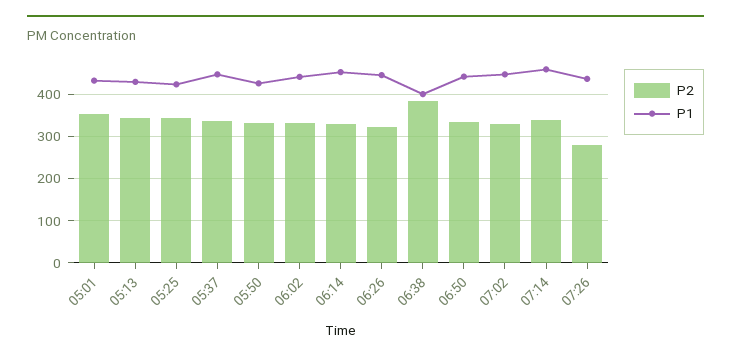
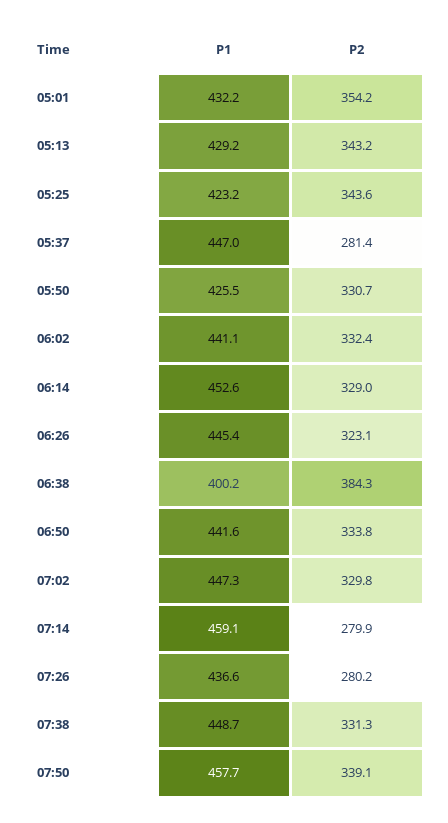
P2, 05:37: 340 -> 281.4
P2, 07:14: 340 -> 279.9
P1, 07:38: none -> 448.7
P2, 07:38: none -> 331.3
P1, 07:50: none -> 457.7
P2, 07:50: none -> 339.1

